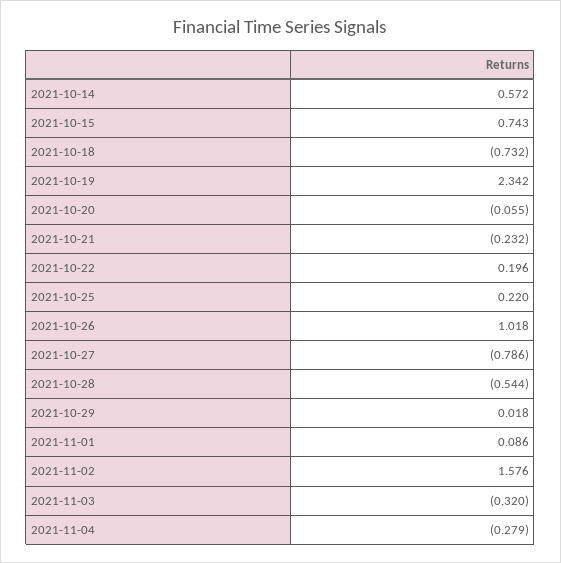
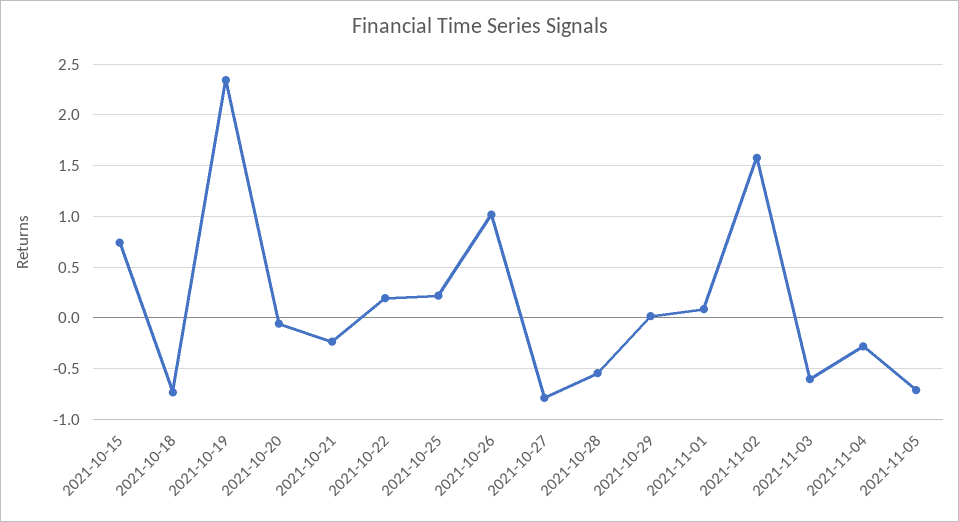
2021-10-14: 0.572 -> none
2021-11-03: -0.32 -> -0.6
2021-11-05: none -> -0.7

